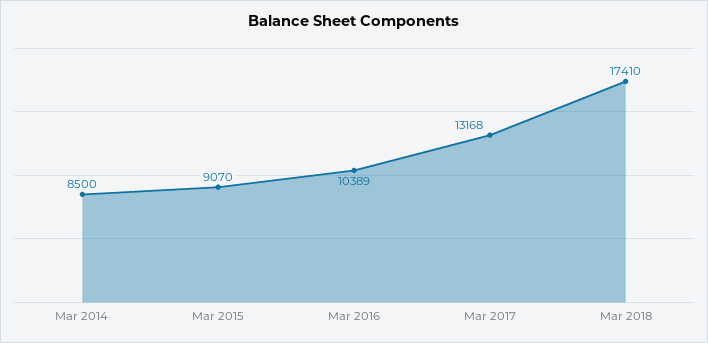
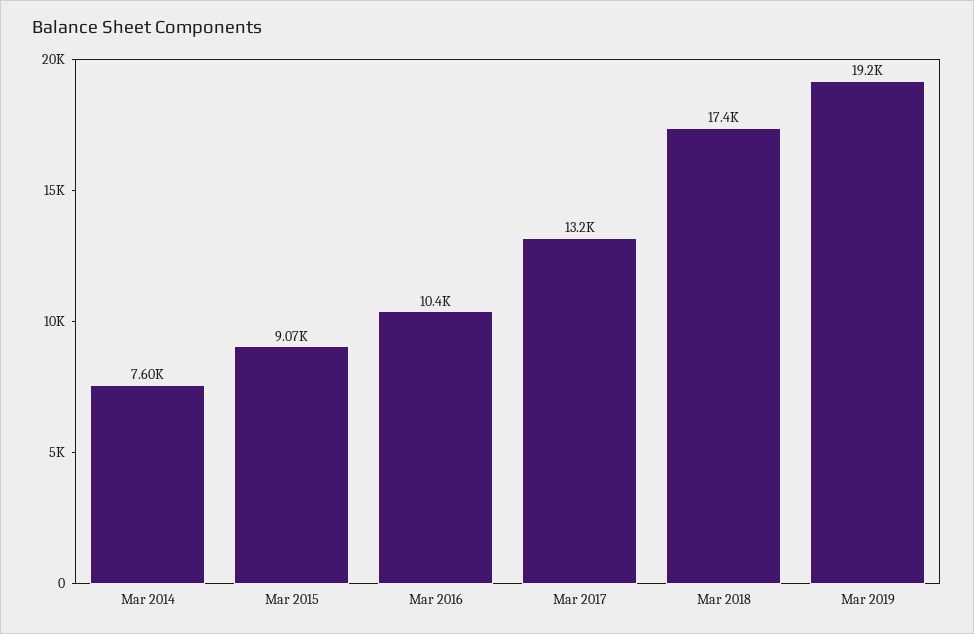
Mar 2014: 8500 -> 7600
Mar 2019: none -> 19200

